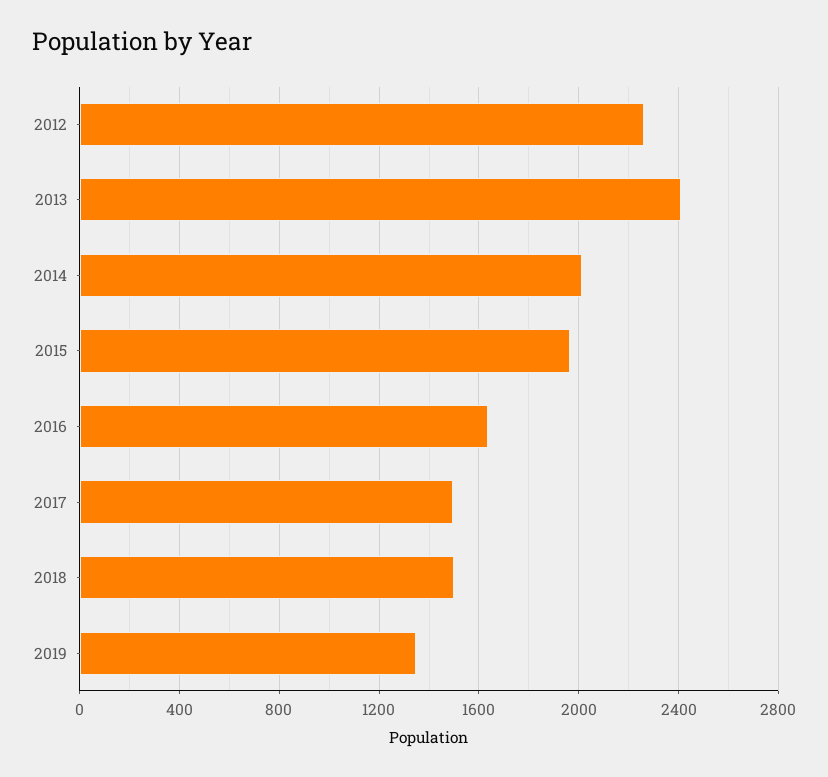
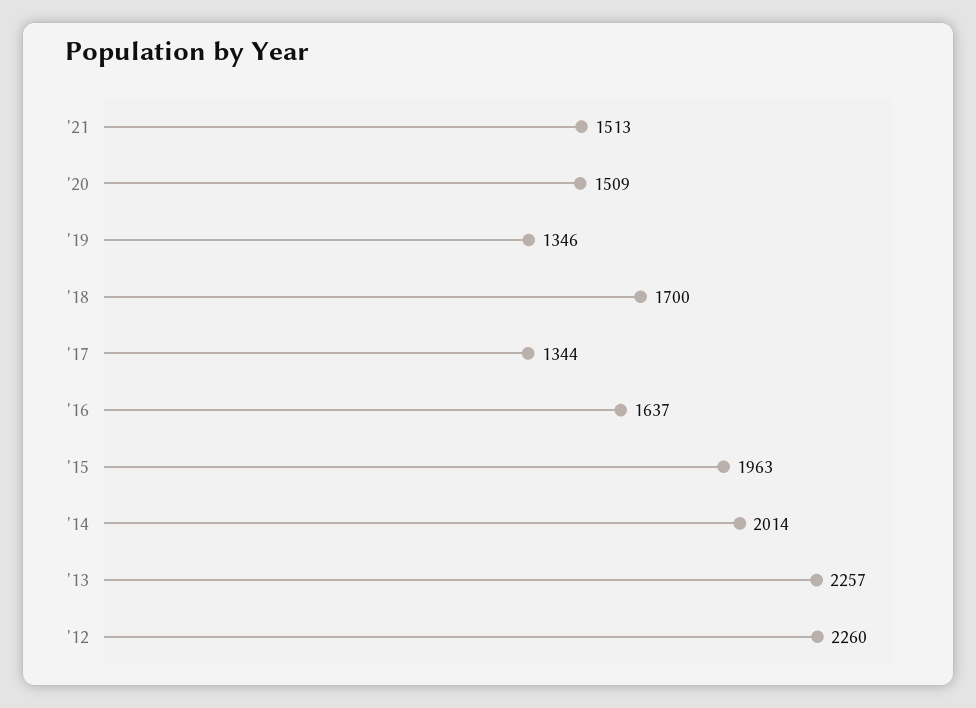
2013: 2400 -> 2257
2017: 1500 -> 1344
2018: 1500 -> 1700
'21: none -> 1513
'20: none -> 1509

